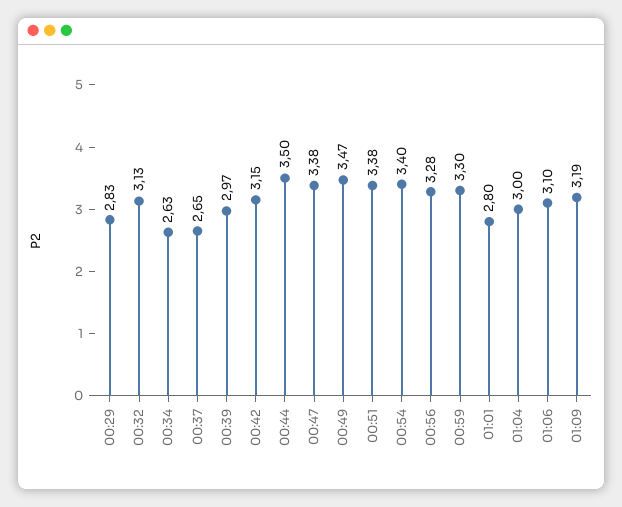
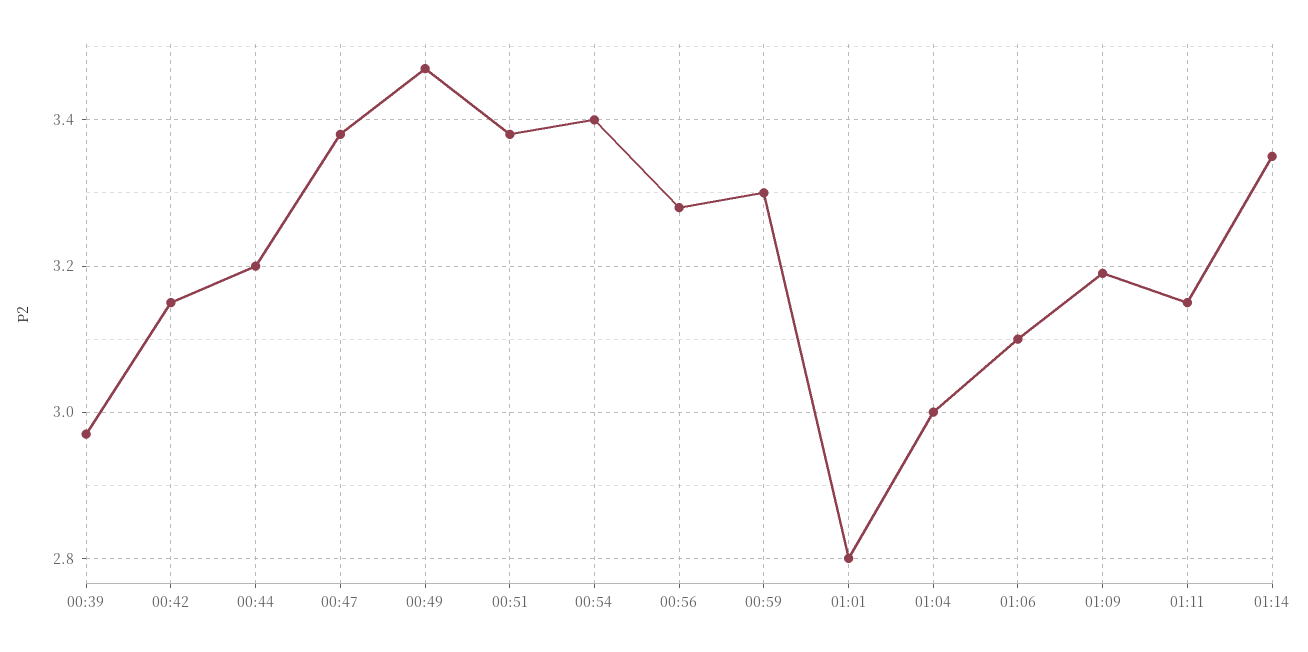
00:29: 2.83 -> none
00:32: 3.13 -> none
00:34: 2.63 -> none
00:37: 2.65 -> none
00:44: 3.5 -> 3.2
01:11: none -> 3.15
01:14: none -> 3.35

